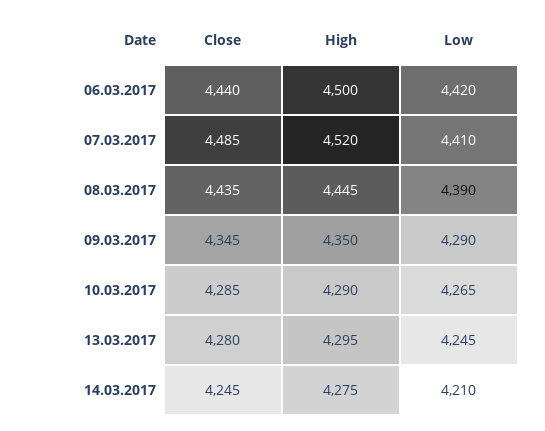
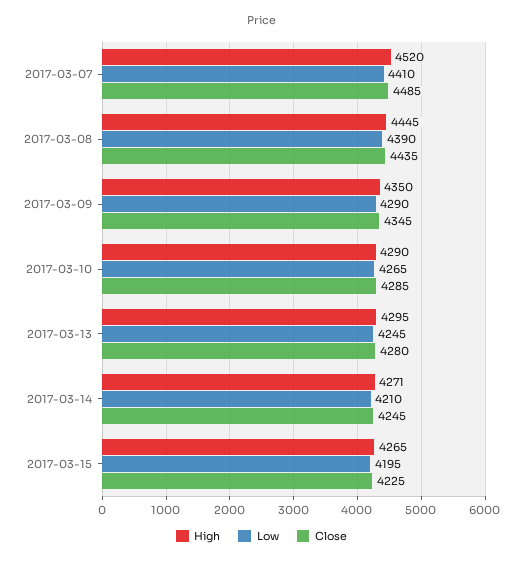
Close, 06.03.2017: 4440 -> none
High, 06.03.2017: 4500 -> none
Low, 06.03.2017: 4420 -> none
High, 14.03.2017: 4275 -> 4271
High, 2017-03-15: none -> 4265
Low, 2017-03-15: none -> 4195
Close, 2017-03-15: none -> 4225

